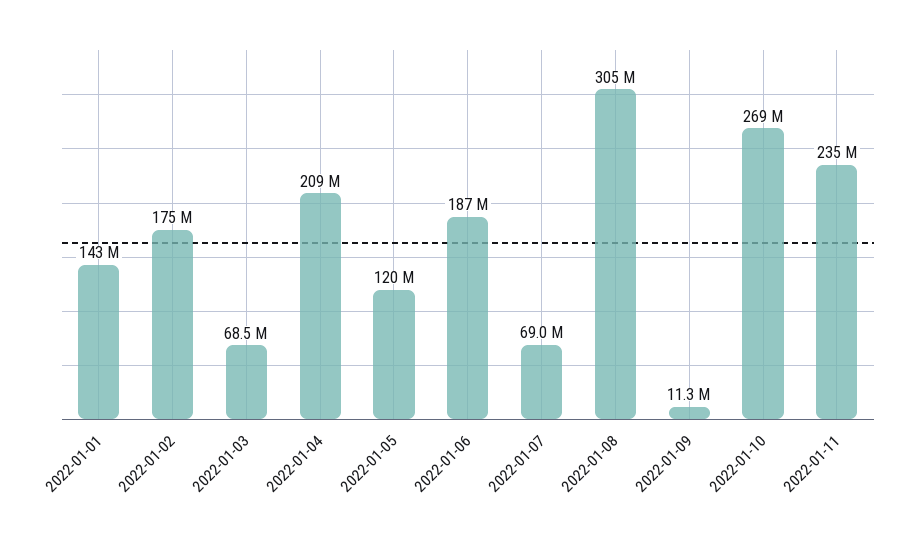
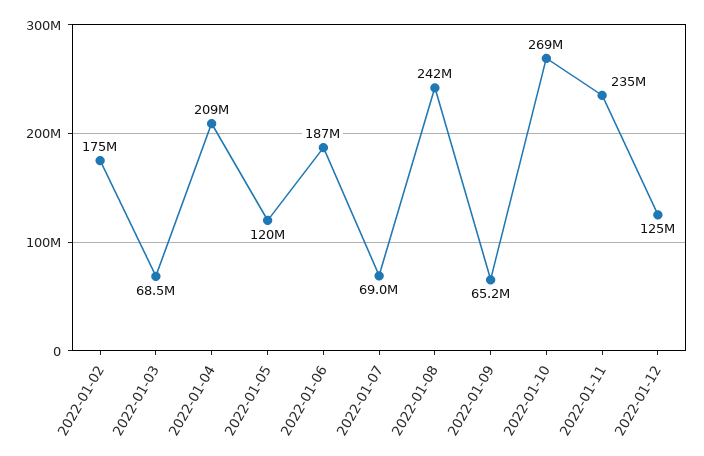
2022-01-01: 143000000 -> none
2022-01-08: 305000000 -> 242000000
2022-01-09: 11300000 -> 65200000
2022-01-12: none -> 125000000

